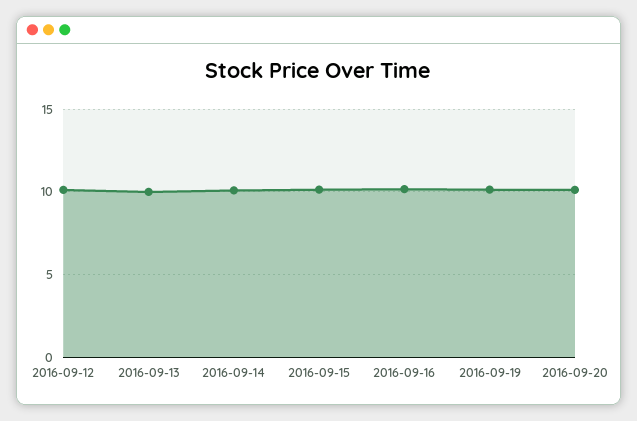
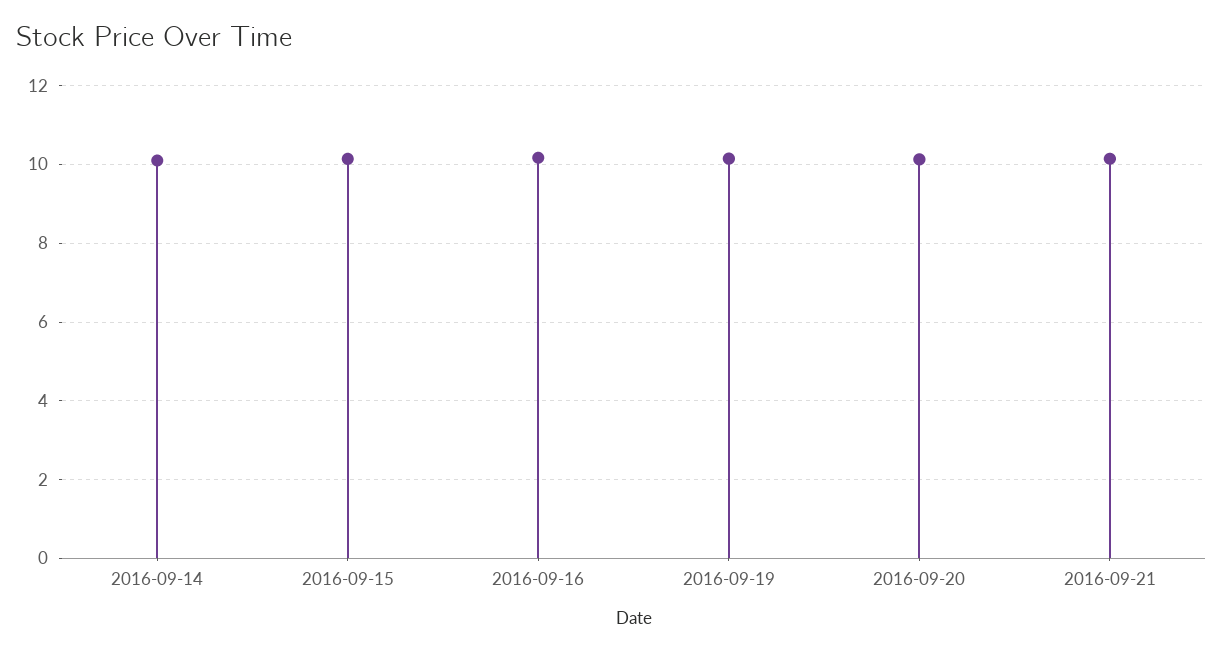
2016-09-12: 10 -> none
2016-09-13: 10 -> none
2016-09-21: none -> 10.2

